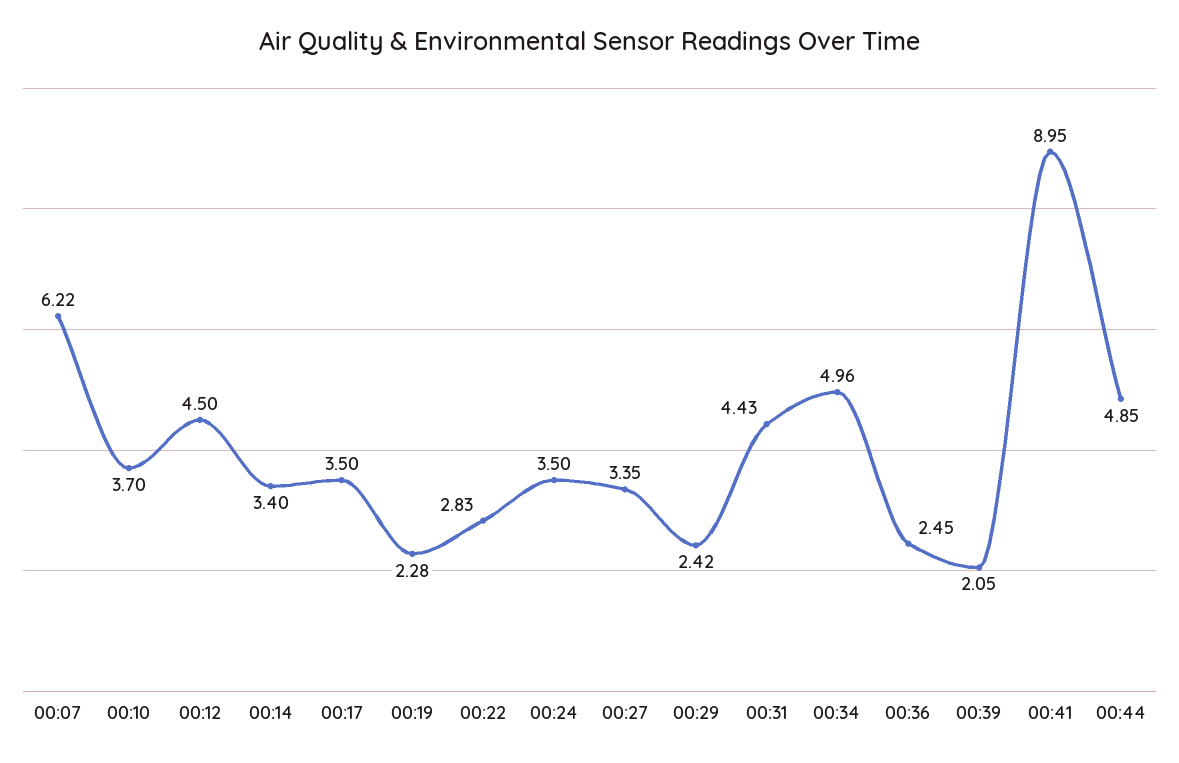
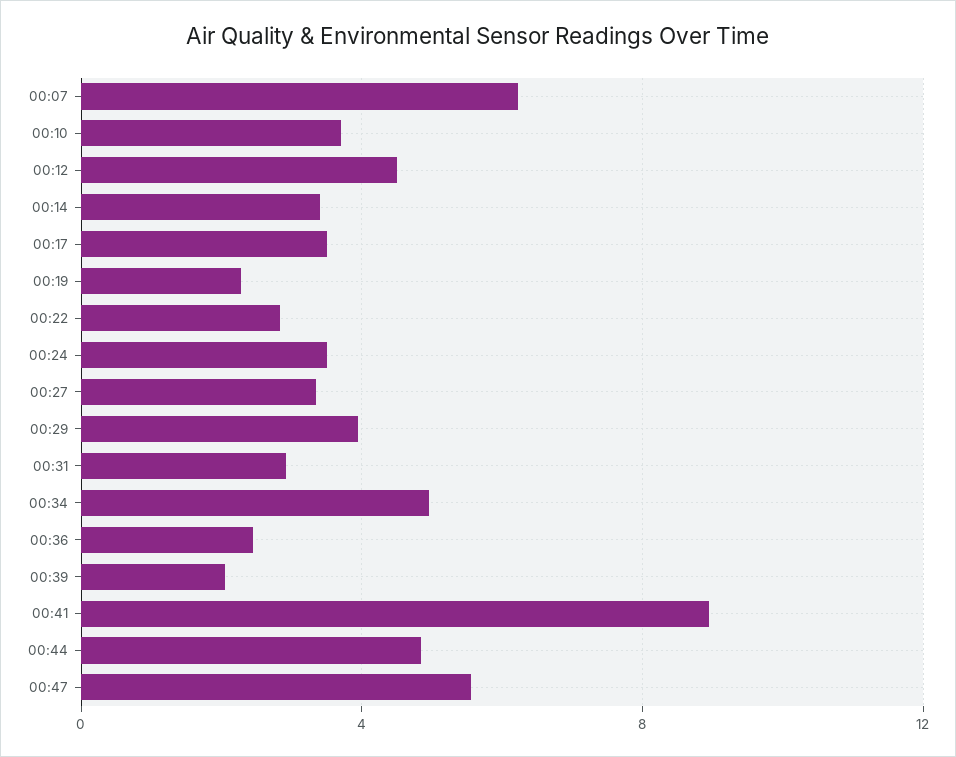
00:29: 2.42 -> 4
00:31: 4.43 -> 3
00:47: none -> 5.5

